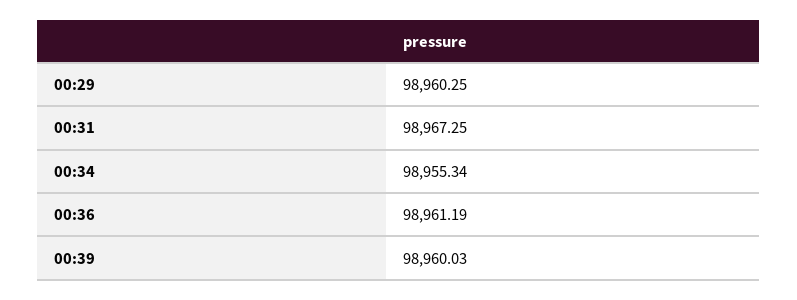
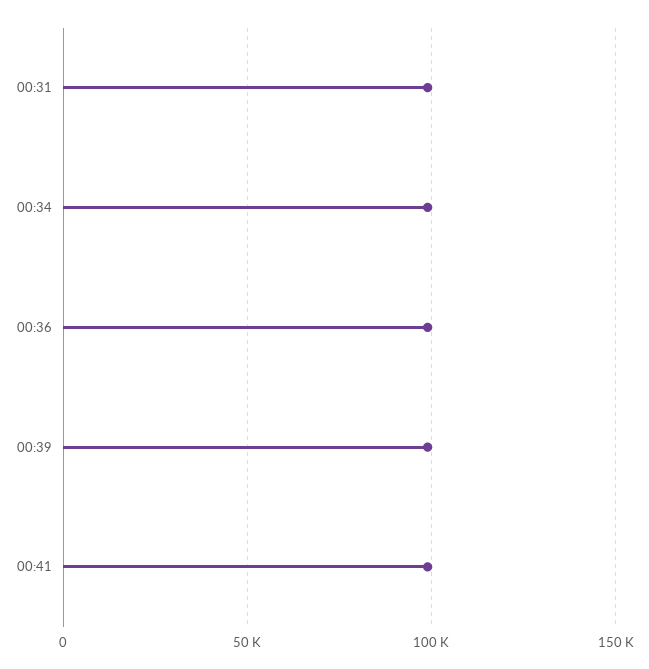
00:29: 98960.25 -> none
00:41: none -> 100000

